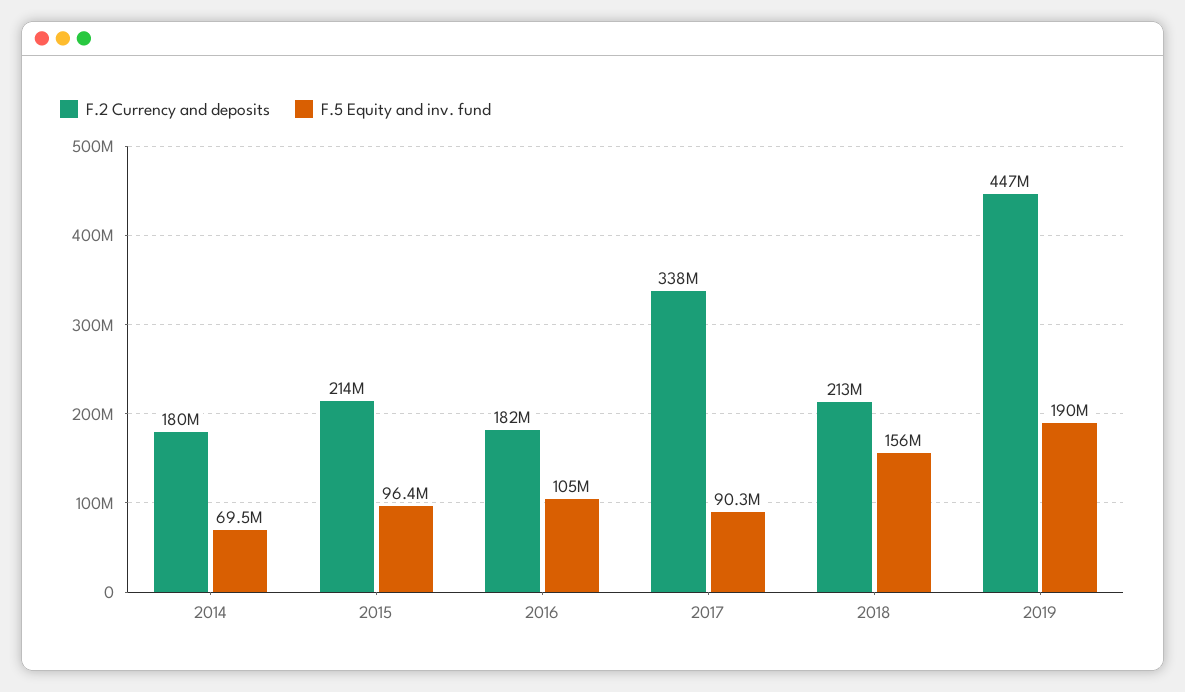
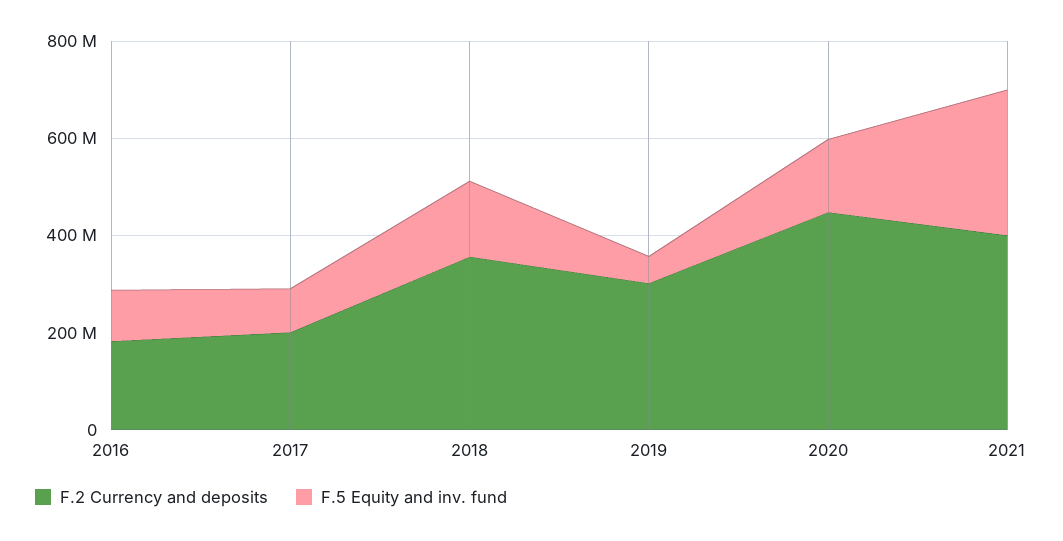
F.2 Currency and deposits, 2014: 180000000 -> none
F.5 Equity and inv. fund, 2014: 69500000 -> none
F.2 Currency and deposits, 2015: 214000000 -> none
F.5 Equity and inv. fund, 2015: 96400000 -> none
F.2 Currency and deposits, 2017: 338000000 -> 200000000
F.2 Currency and deposits, 2018: 213000000 -> 350000000
F.2 Currency and deposits, 2019: 447000000 -> 300000000
F.5 Equity and inv. fund, 2019: 190000000 -> 50000000
F.2 Currency and deposits, 2020: none -> 450000000
F.5 Equity and inv. fund, 2020: none -> 150000000
F.2 Currency and deposits, 2021: none -> 400000000
F.5 Equity and inv. fund, 2021: none -> 300000000

